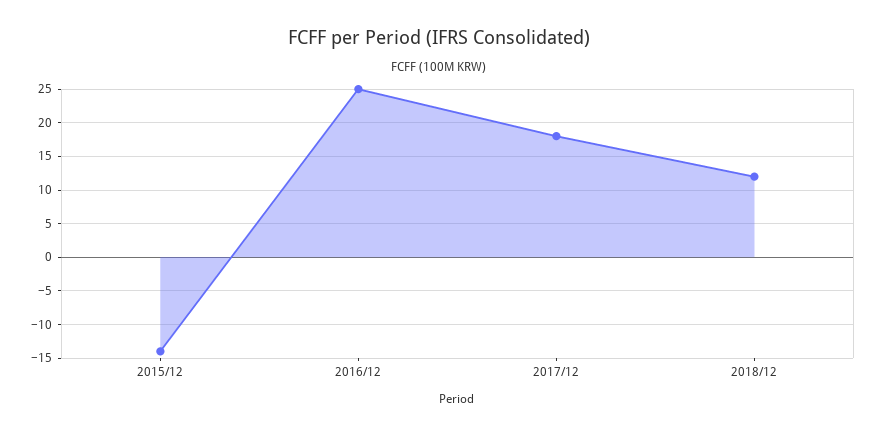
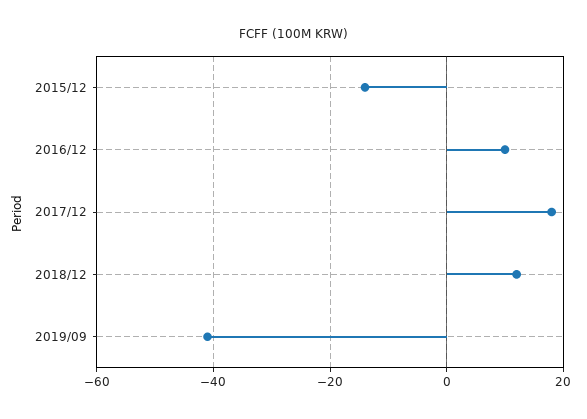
2016/12: 25 -> 10
2019/09: none -> -40

